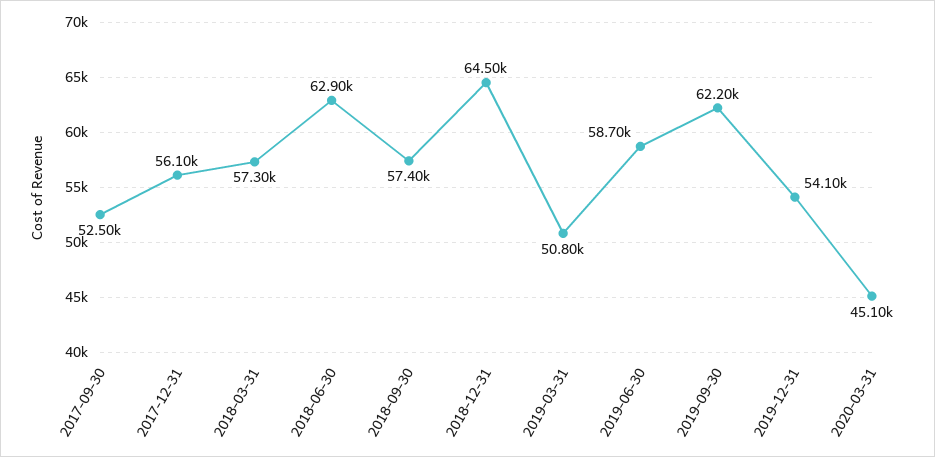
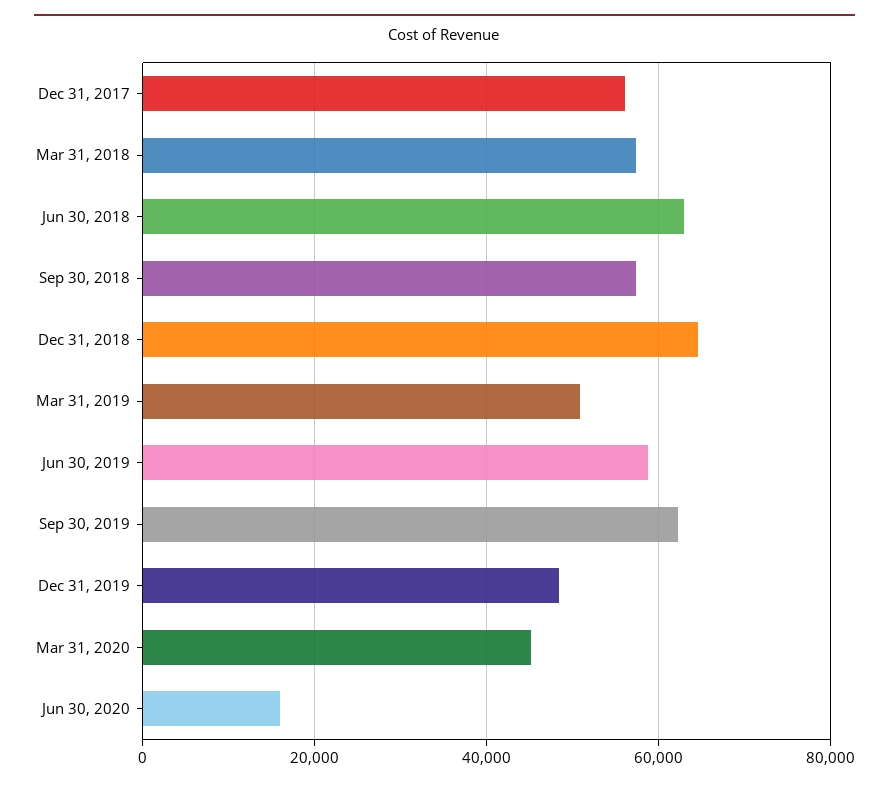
2017-09-30: 52500 -> none
2019-12-31: 54100 -> 48000
Jun 30, 2020: none -> 16000

